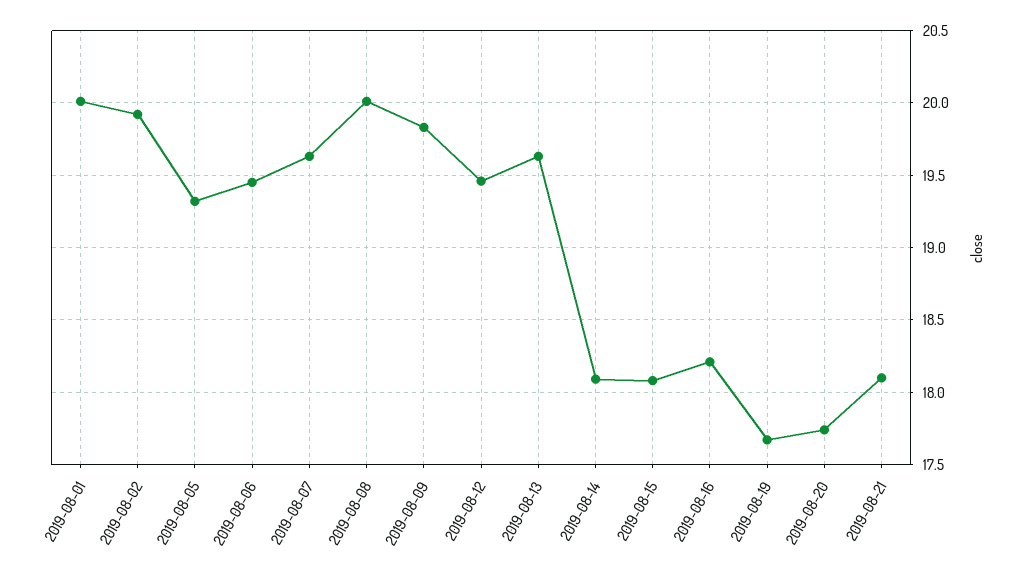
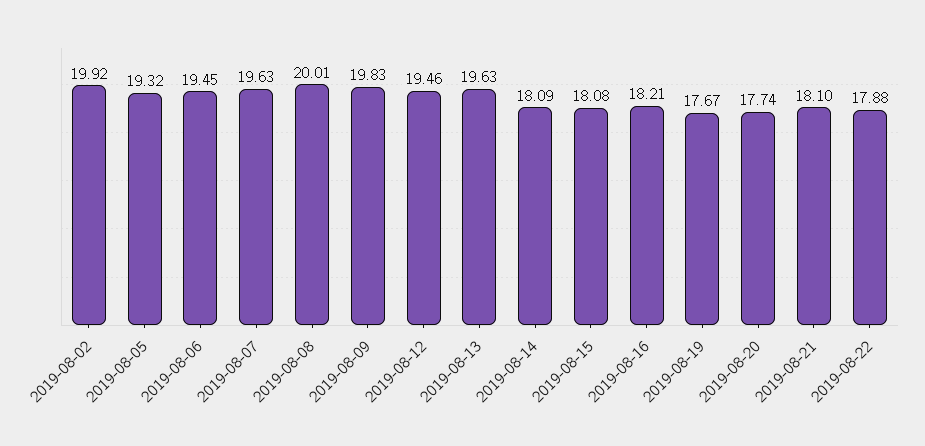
2019-08-01: 20 -> none
2019-08-22: none -> 17.88

